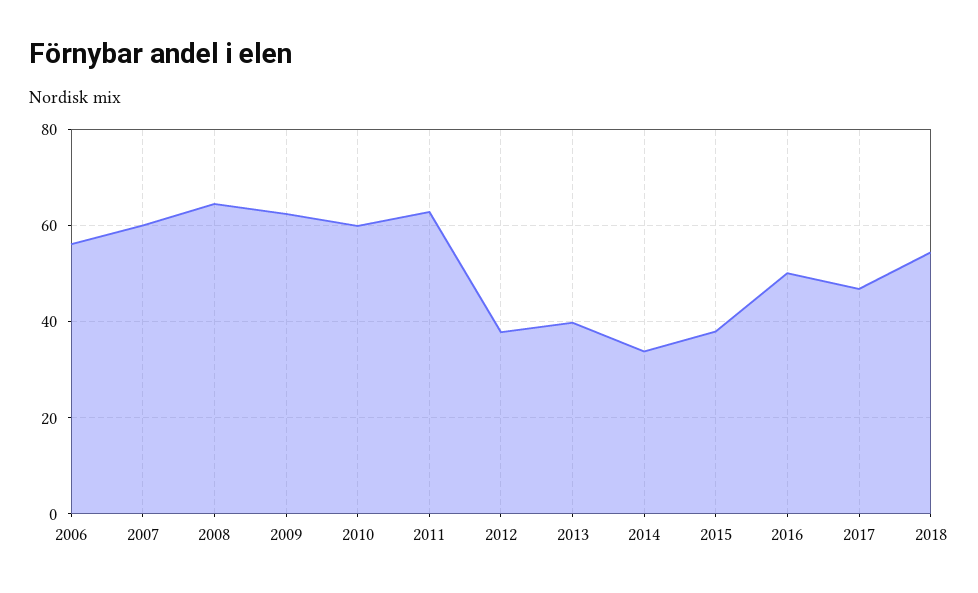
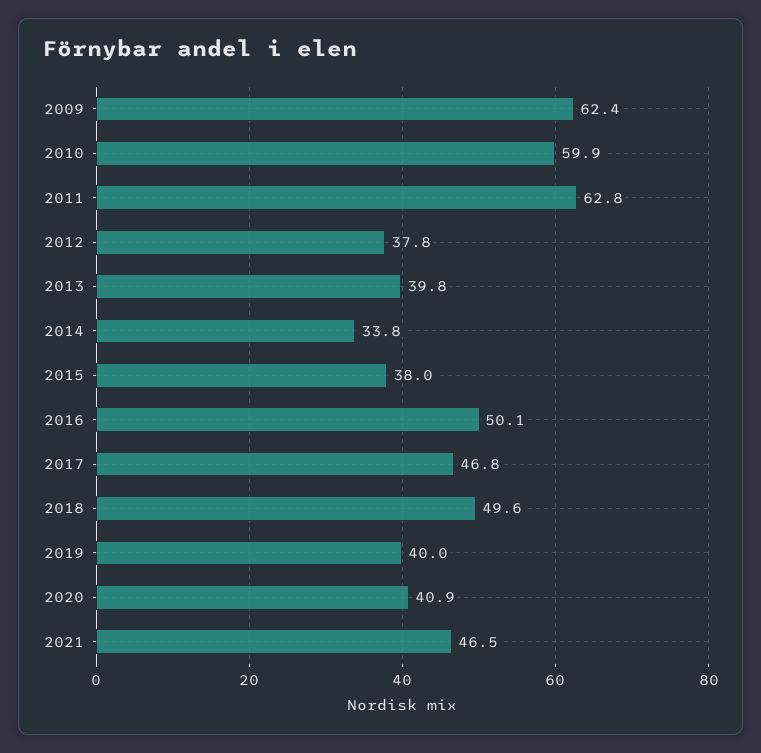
2006: 56 -> none
2007: 60 -> none
2008: 64 -> none
2018: 54 -> 49.6
2019: none -> 40
2020: none -> 40.9
2021: none -> 46.5

